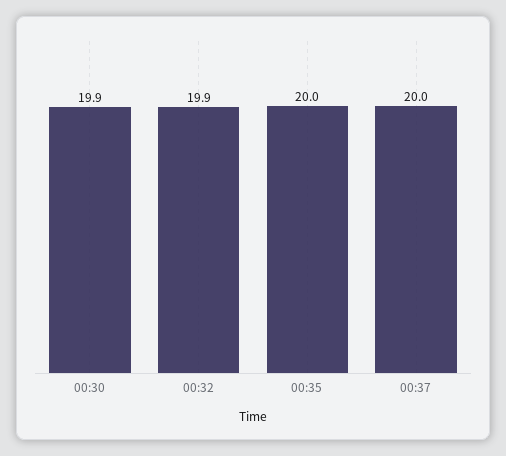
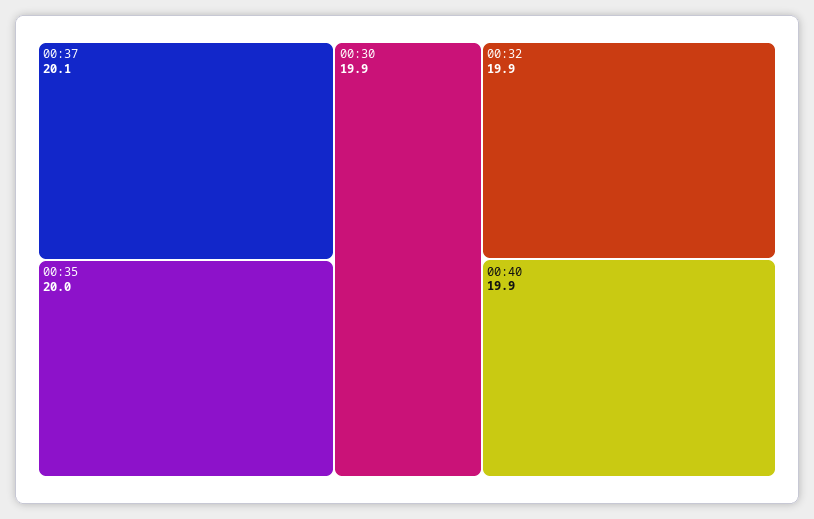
00:37: 20 -> 20.1
00:40: none -> 19.9

